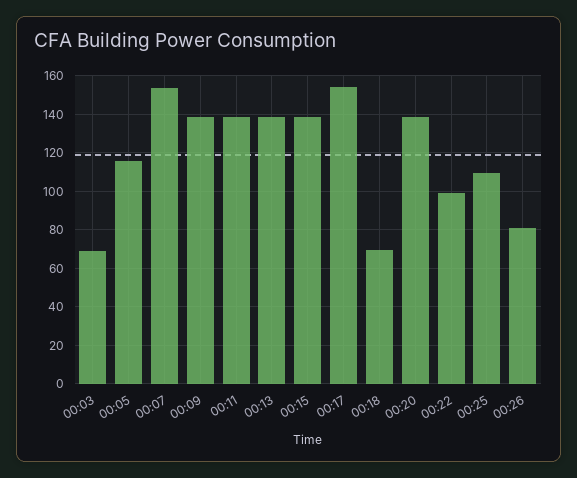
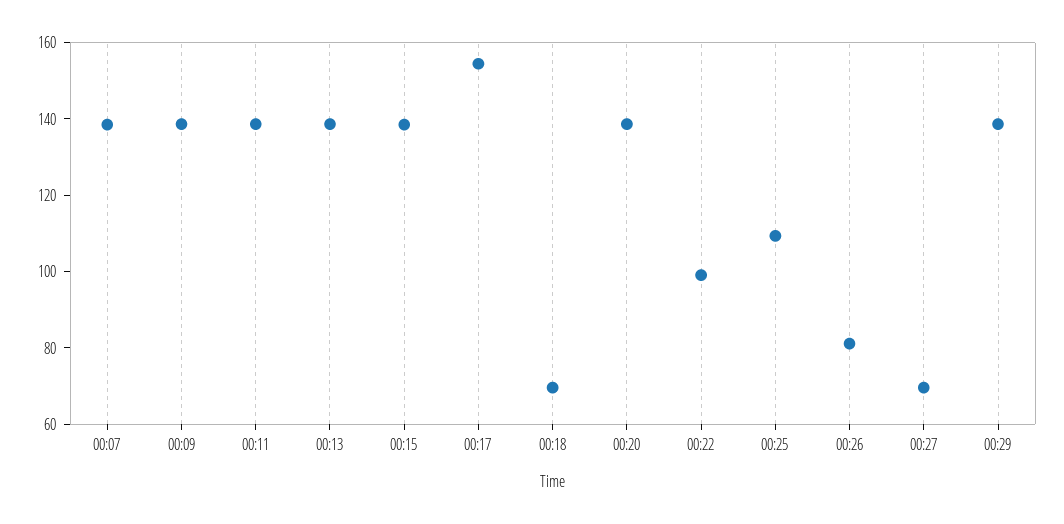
00:03: 70 -> none
00:05: 115 -> none
00:07: 155 -> 140
00:27: none -> 70
00:29: none -> 140

